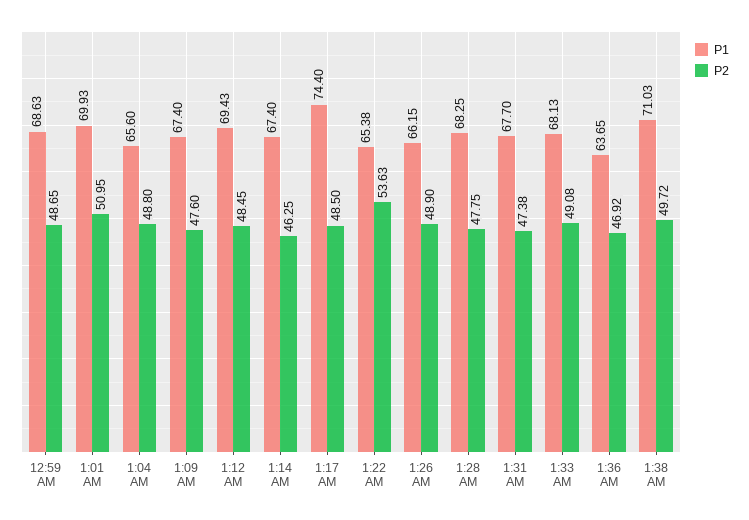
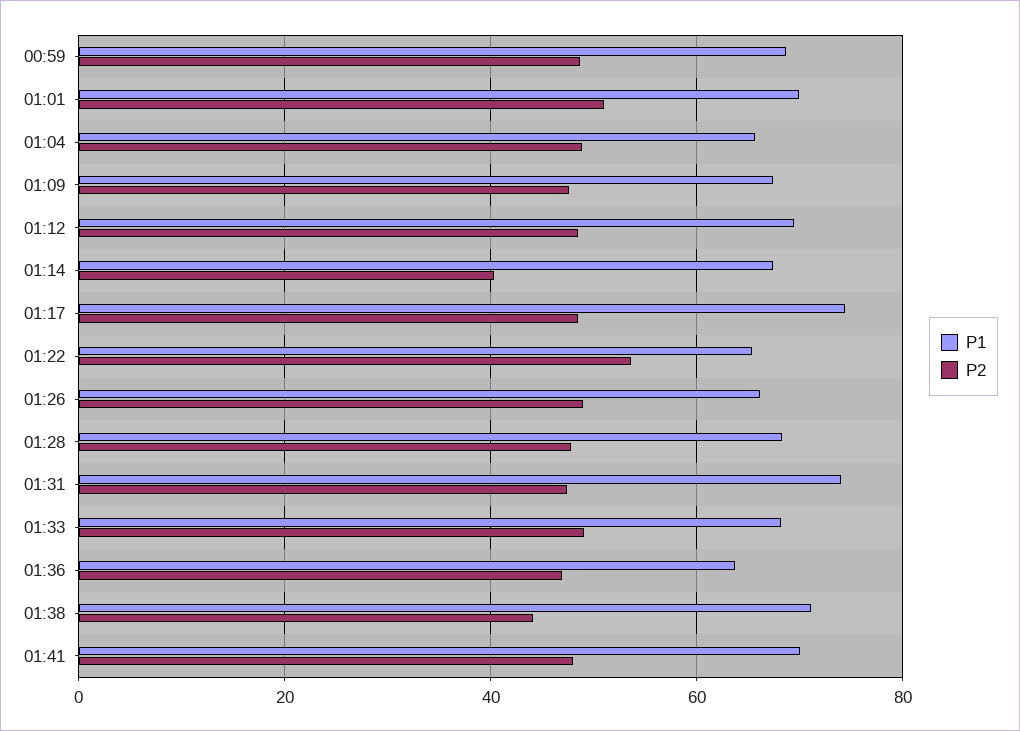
P2, 1:14 AM: 46.25 -> 40
P1, 1:31 AM: 67.7 -> 74
P2, 1:38 AM: 49.72 -> 44
P1, 01:41: none -> 70
P2, 01:41: none -> 48

